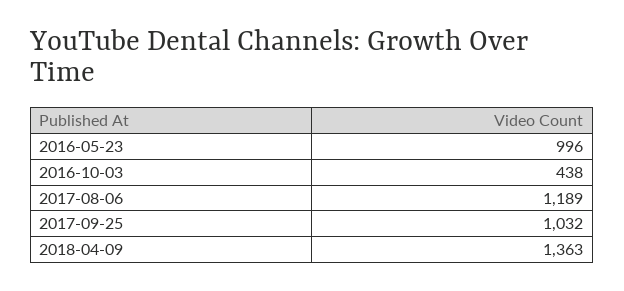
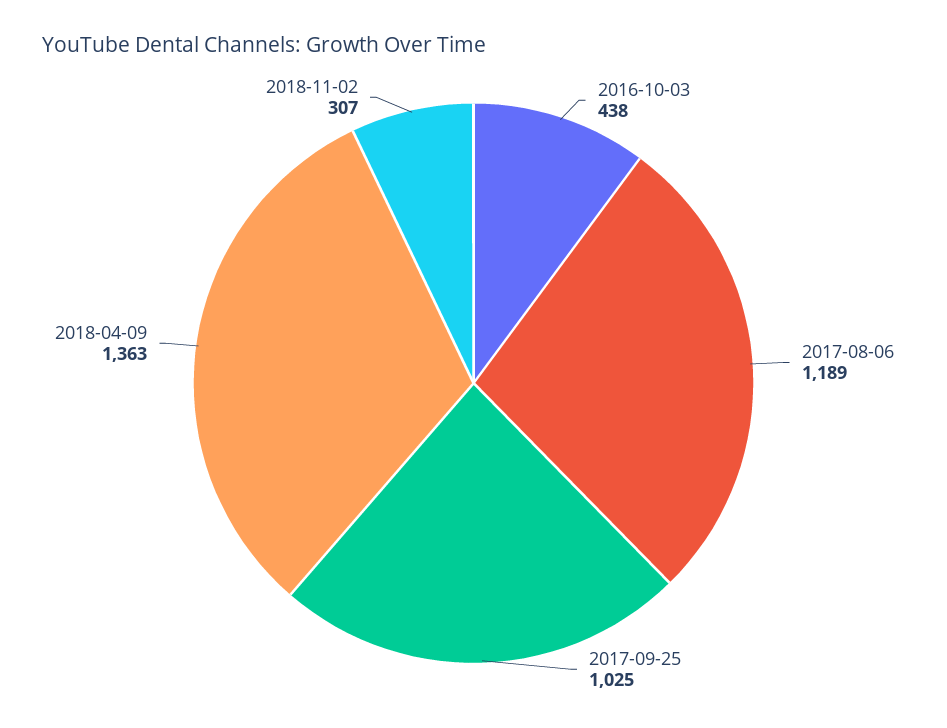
2016-05-23: 996 -> none
2017-09-25: 1032 -> 1025
2018-11-02: none -> 307

